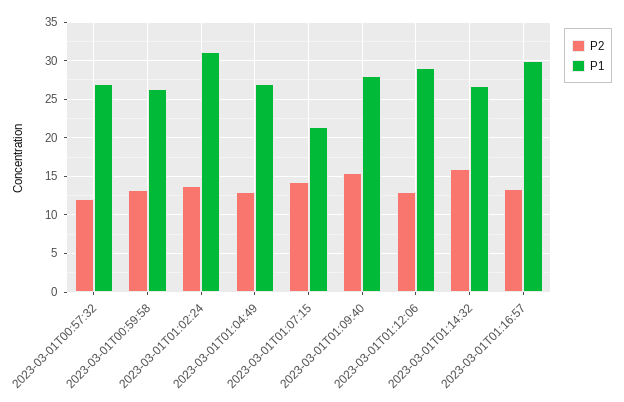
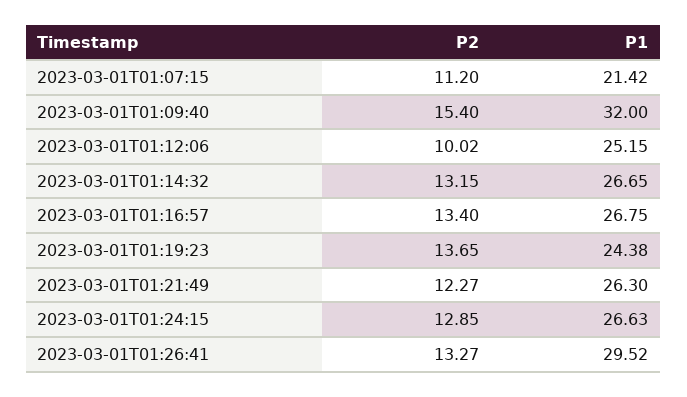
P2, 2023-03-01T00:57:32: 12 -> none
P1, 2023-03-01T00:57:32: 27 -> none
P2, 2023-03-01T00:59:58: 13 -> none
P1, 2023-03-01T00:59:58: 26 -> none
P2, 2023-03-01T01:02:24: 14 -> none
P1, 2023-03-01T01:02:24: 31 -> none
P2, 2023-03-01T01:04:49: 13 -> none
P1, 2023-03-01T01:04:49: 27 -> none
P2, 2023-03-01T01:07:15: 14 -> 11.2
P1, 2023-03-01T01:09:40: 28 -> 32
P2, 2023-03-01T01:12:06: 13 -> 10.02
P1, 2023-03-01T01:12:06: 29 -> 25.15
P2, 2023-03-01T01:14:32: 16 -> 13.15
P1, 2023-03-01T01:16:57: 30 -> 26.75
P2, 2023-03-01T01:19:23: none -> 13.65
P1, 2023-03-01T01:19:23: none -> 24.38
P2, 2023-03-01T01:21:49: none -> 12.27
P1, 2023-03-01T01:21:49: none -> 26.3
P2, 2023-03-01T01:24:15: none -> 12.85
P1, 2023-03-01T01:24:15: none -> 26.63
P2, 2023-03-01T01:26:41: none -> 13.27
P1, 2023-03-01T01:26:41: none -> 29.52

